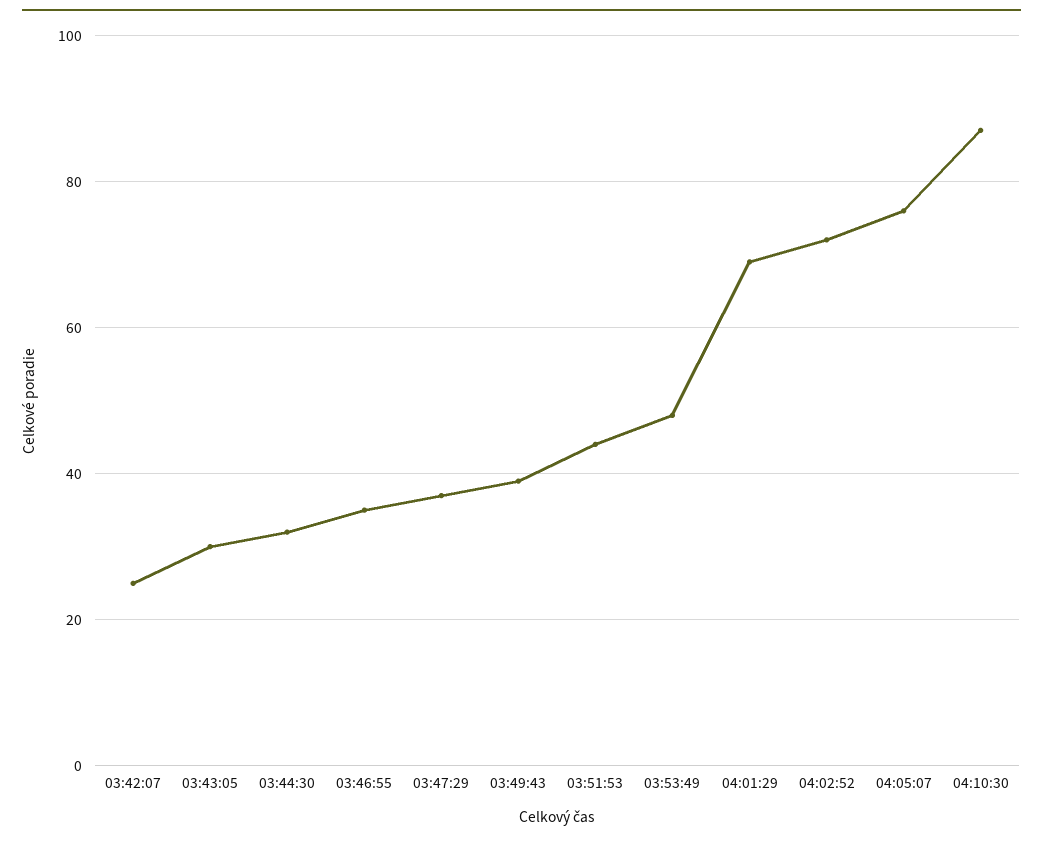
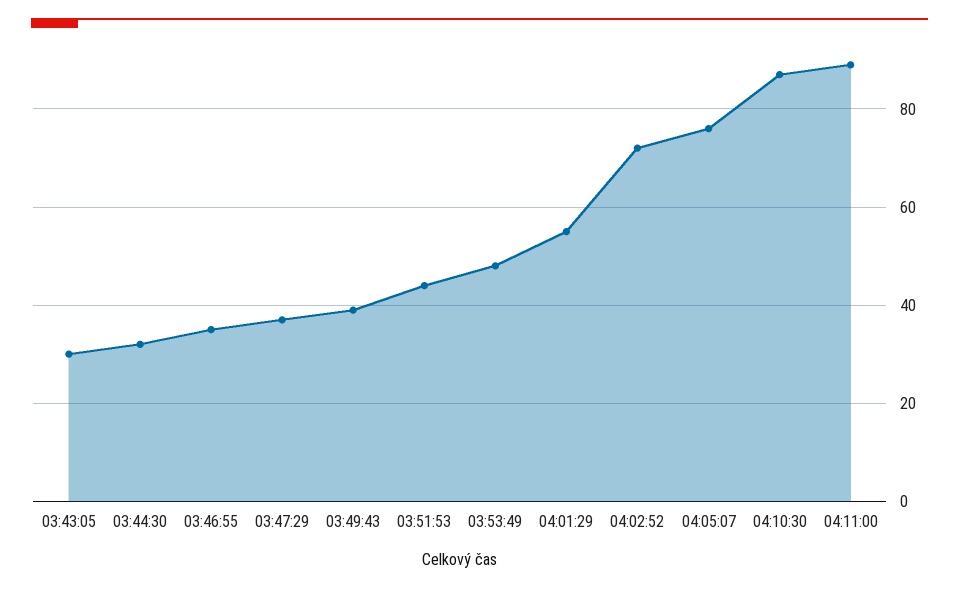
03:42:07: 25 -> none
04:01:29: 70 -> 55
04:11:00: none -> 90

